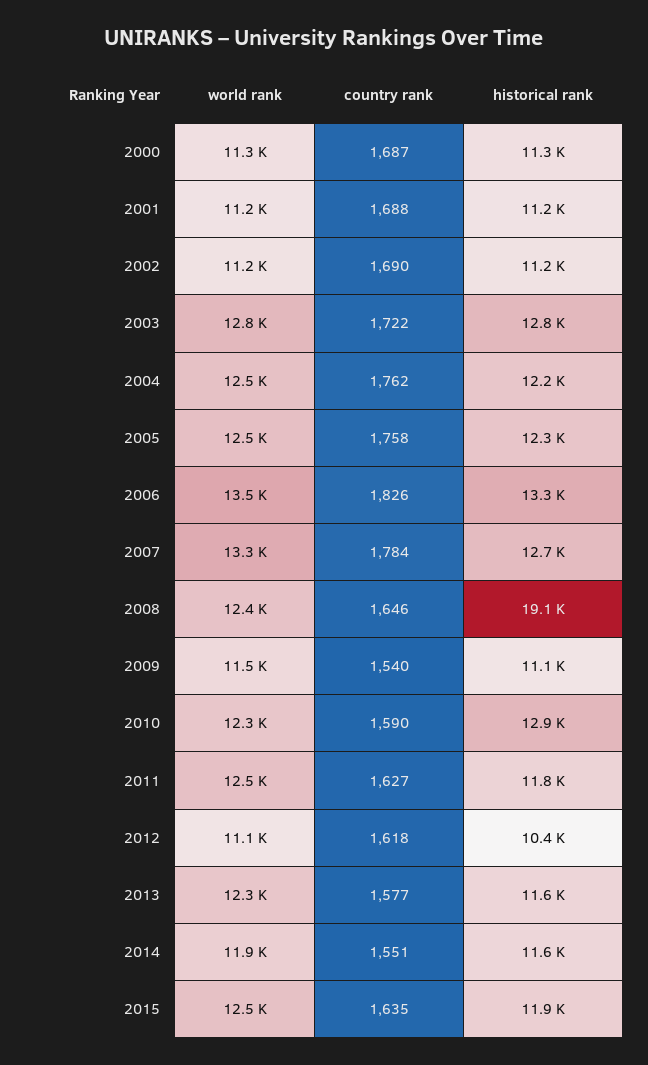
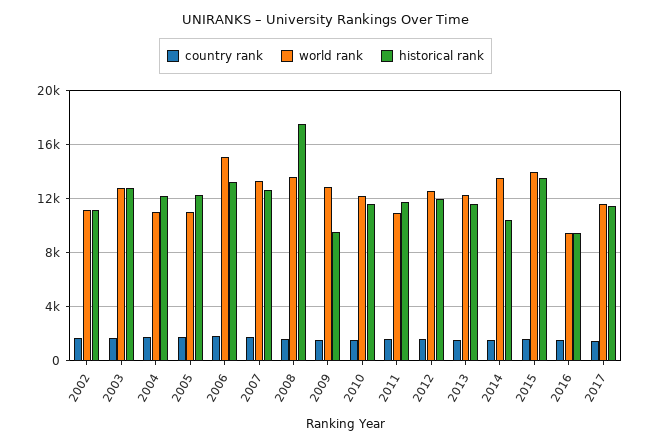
world rank, 2000: 11300 -> none
country rank, 2000: 1687 -> none
historical rank, 2000: 11300 -> none
world rank, 2001: 11200 -> none
country rank, 2001: 1688 -> none
historical rank, 2001: 11200 -> none
world rank, 2004: 12500 -> 11000
world rank, 2005: 12500 -> 11000
world rank, 2006: 13500 -> 15000
world rank, 2008: 12400 -> 13500
historical rank, 2008: 19100 -> 17500
world rank, 2009: 11500 -> 13000
historical rank, 2009: 11100 -> 9500
historical rank, 2010: 12900 -> 11500
world rank, 2011: 12500 -> 11000
world rank, 2012: 11100 -> 12500
historical rank, 2012: 10400 -> 12000
world rank, 2014: 11900 -> 13500
historical rank, 2014: 11600 -> 10500
world rank, 2015: 12500 -> 14000
historical rank, 2015: 11900 -> 13500
country rank, 2016: none -> 1500
world rank, 2016: none -> 9500
historical rank, 2016: none -> 9500
country rank, 2017: none -> 1500
world rank, 2017: none -> 11500
historical rank, 2017: none -> 11500

